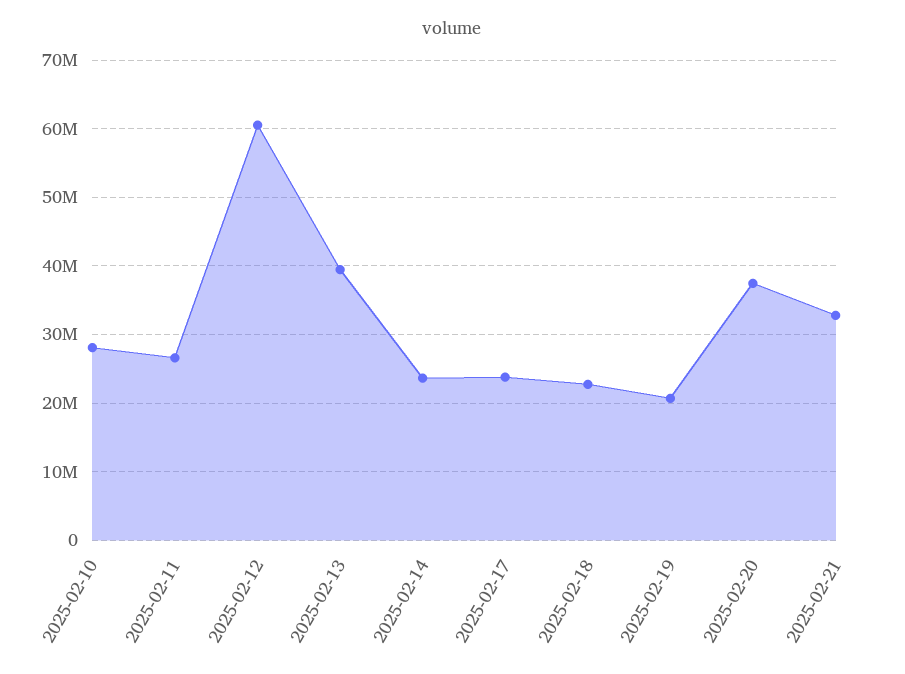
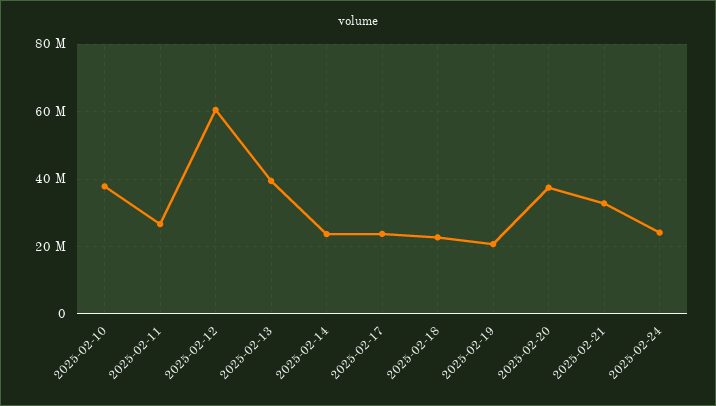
2025-02-10: 28000000 -> 38000000
2025-02-24: none -> 24000000

